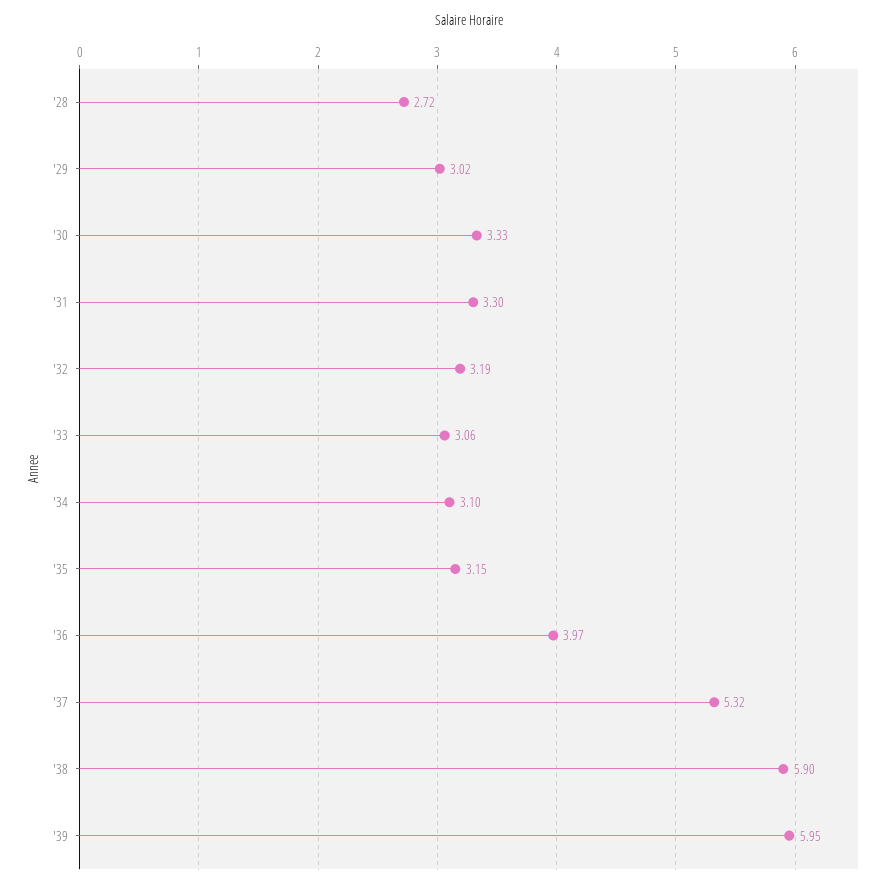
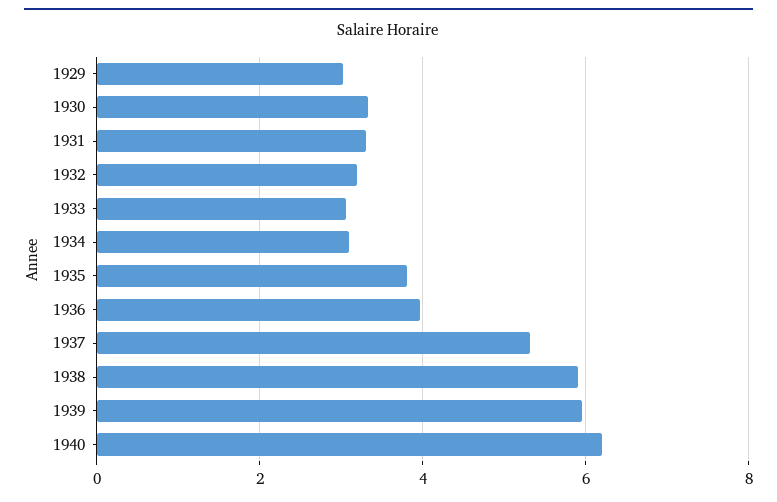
'28: 2.72 -> none
'35: 3.15 -> 3.8
1940: none -> 6.2

